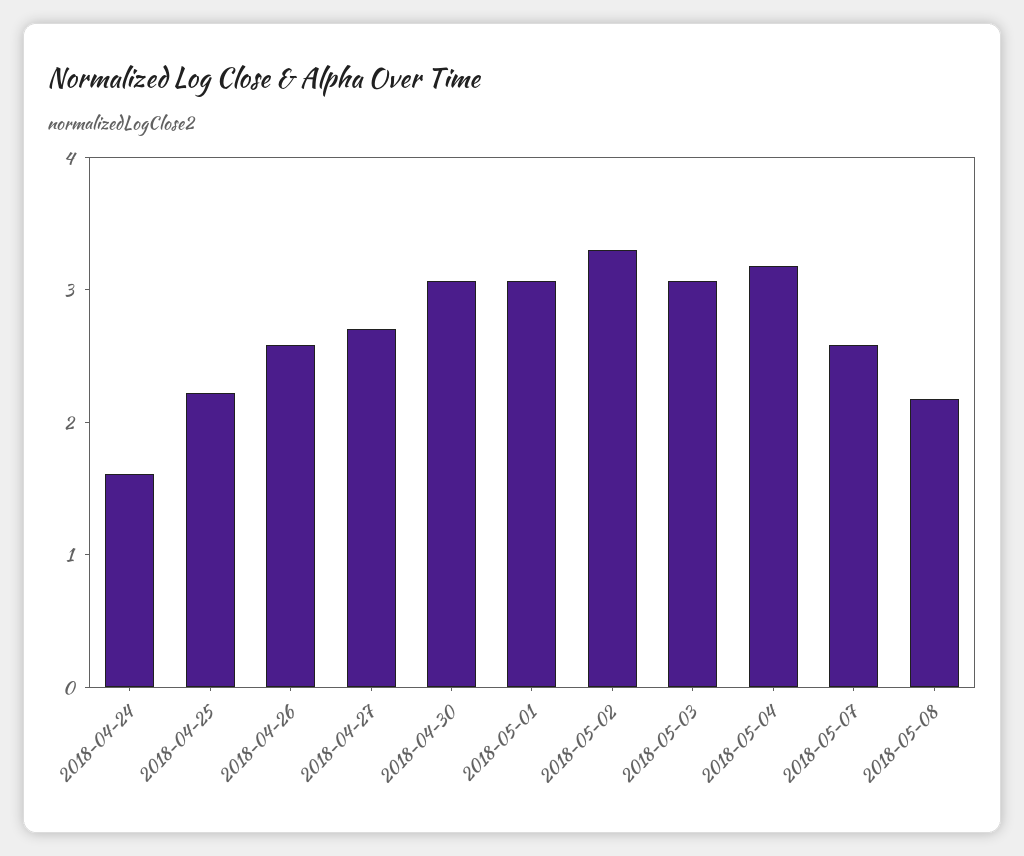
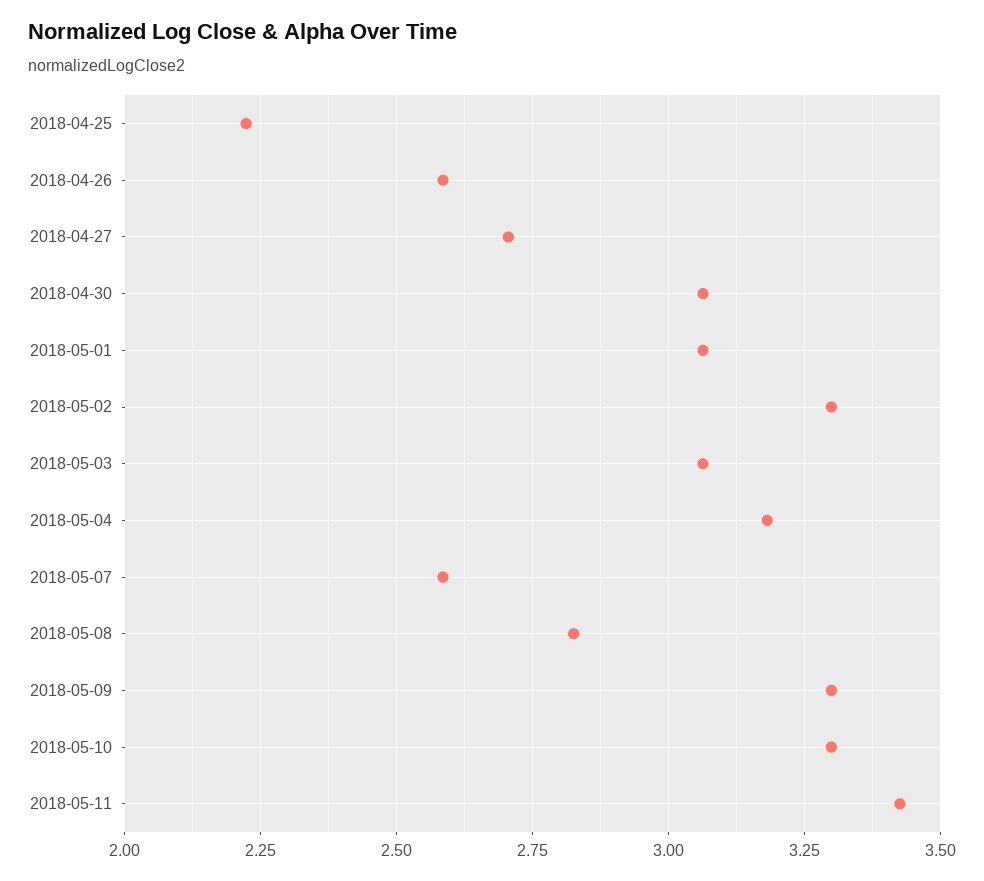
2018-04-24: 1.6 -> none
2018-05-08: 2.2 -> 2.825
2018-05-09: none -> 3.3
2018-05-10: none -> 3.3
2018-05-11: none -> 3.425

